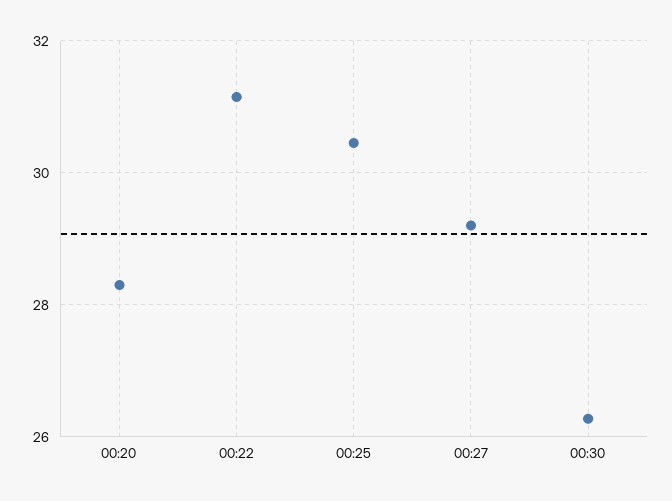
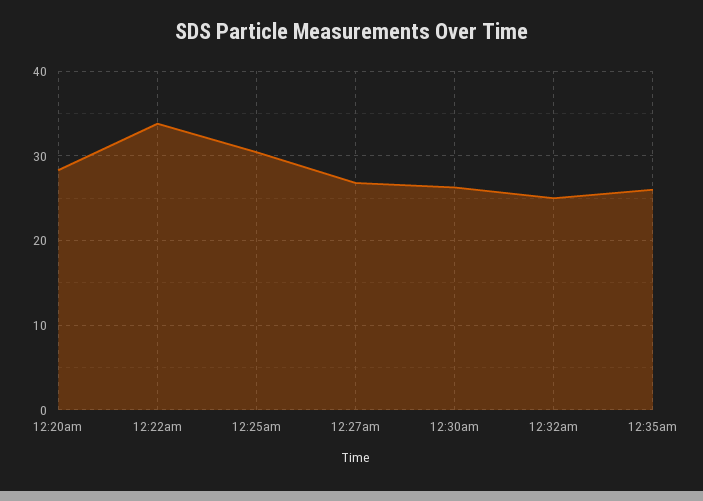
00:22: 31.2 -> 34
00:27: 29.2 -> 27
12:32am: none -> 25
12:35am: none -> 26

